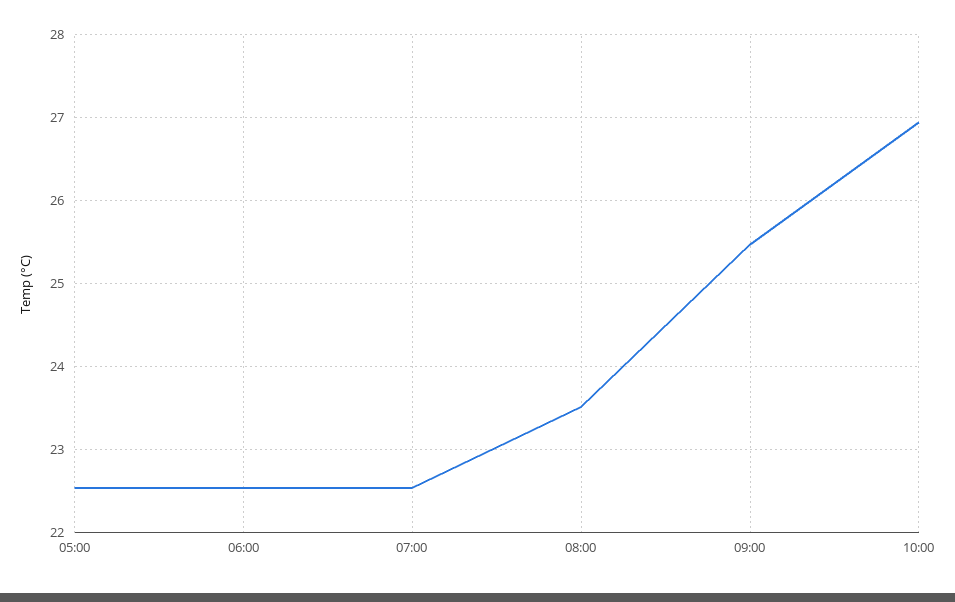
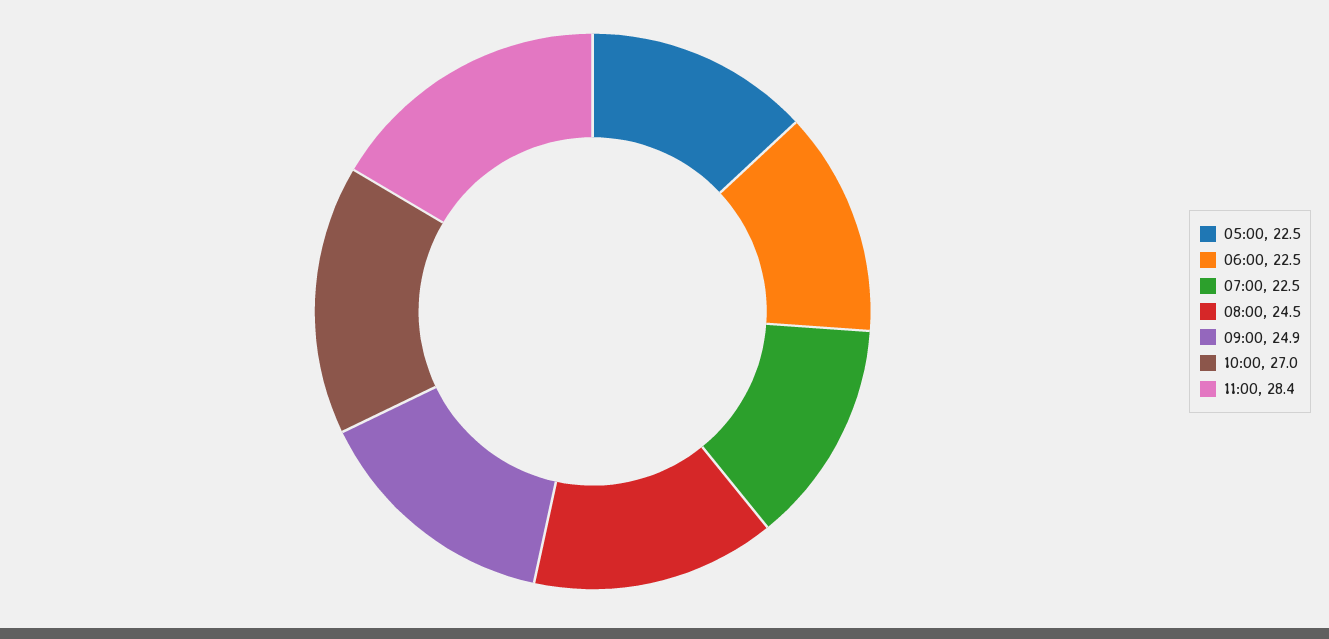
08:00: 23.5 -> 24.5
09:00: 25.5 -> 24.9
11:00: none -> 28.4

